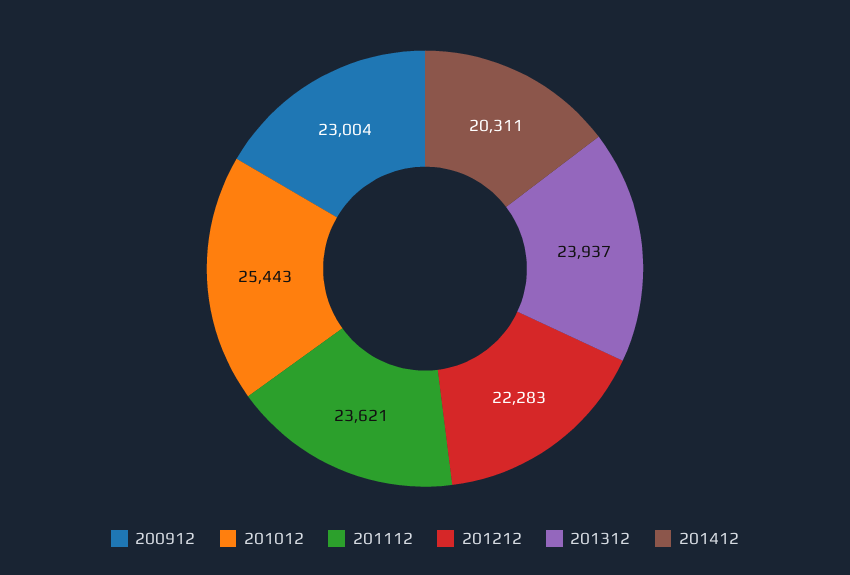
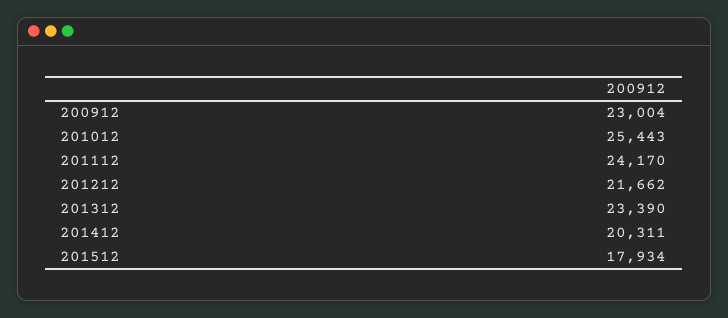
201112: 23621 -> 24170
201212: 22283 -> 21662
201312: 23937 -> 23390
201512: none -> 17934

